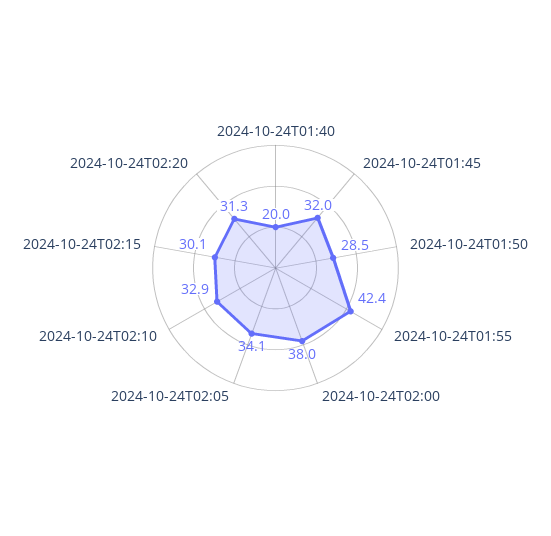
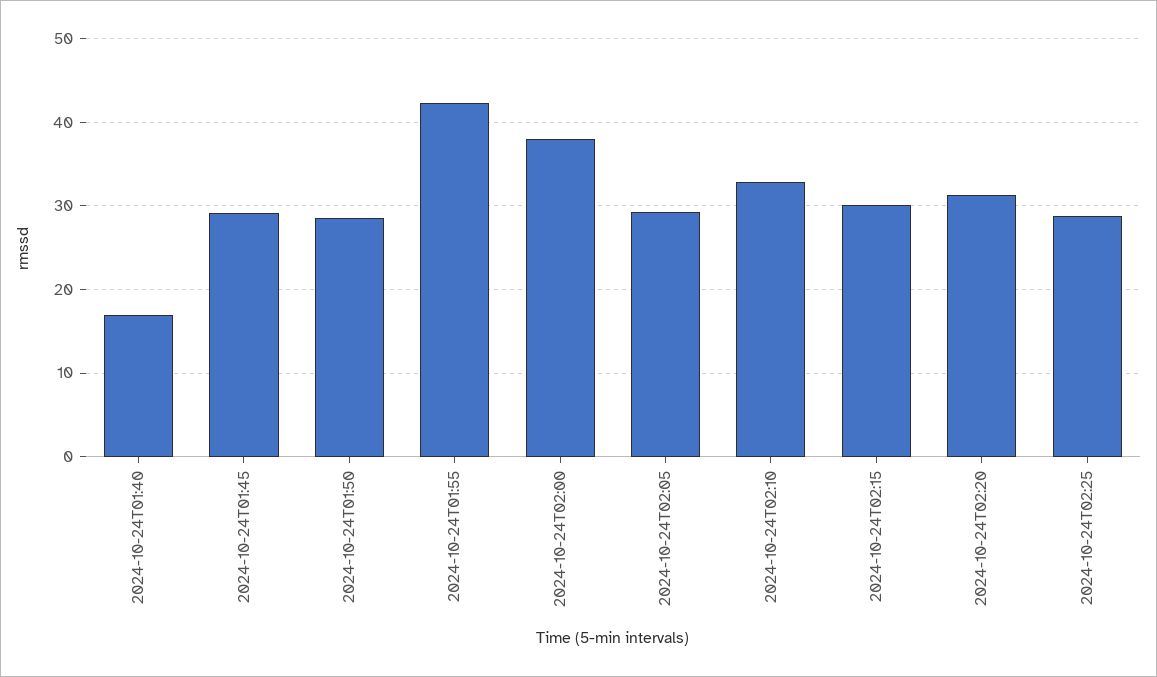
2024-10-24T01:40: 20 -> 17
2024-10-24T01:45: 32 -> 29
2024-10-24T02:05: 34.1 -> 29
2024-10-24T02:25: none -> 29

